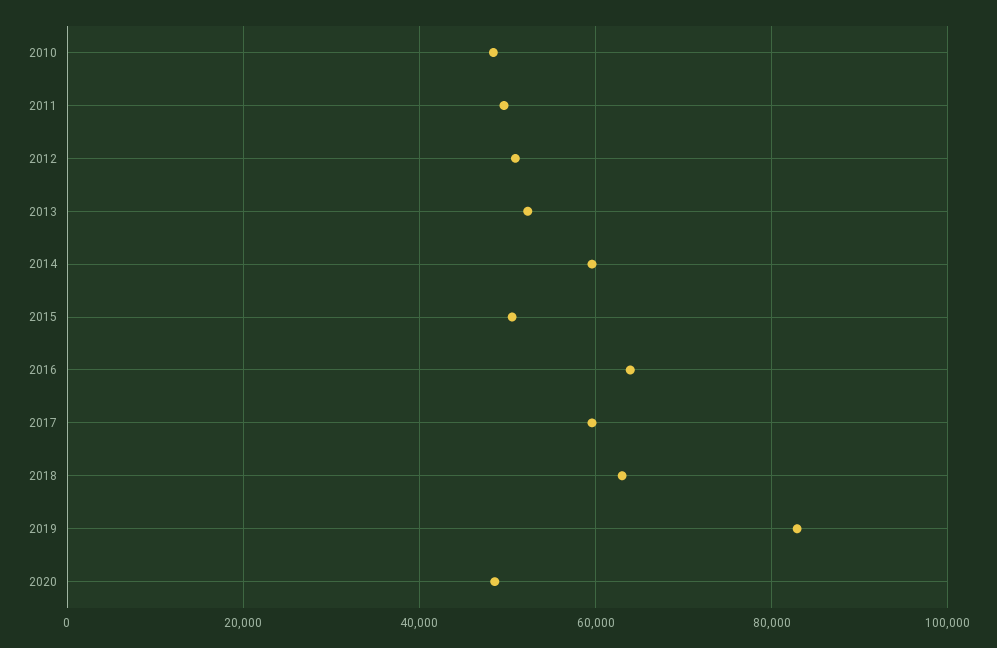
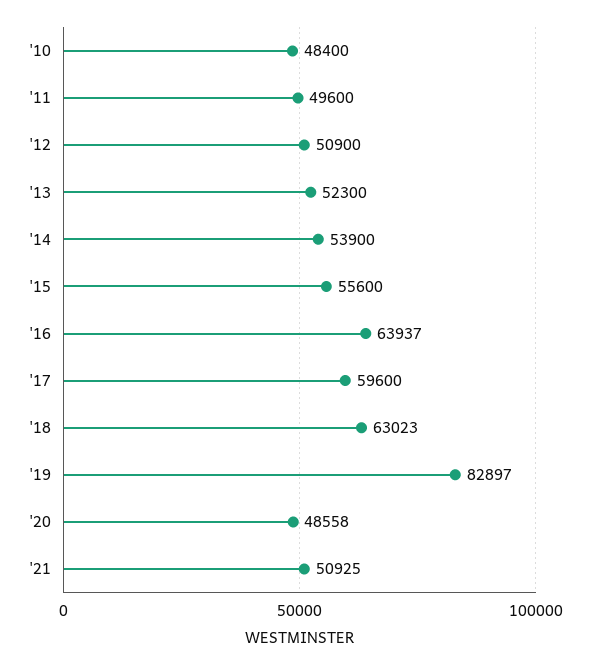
2014: 60000 -> 53900
2015: 50000 -> 55600
'21: none -> 50925

